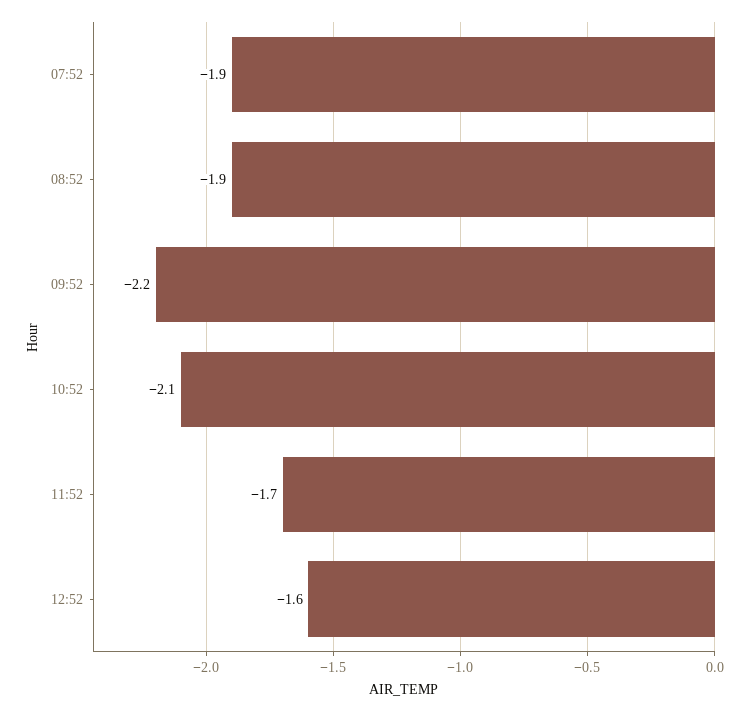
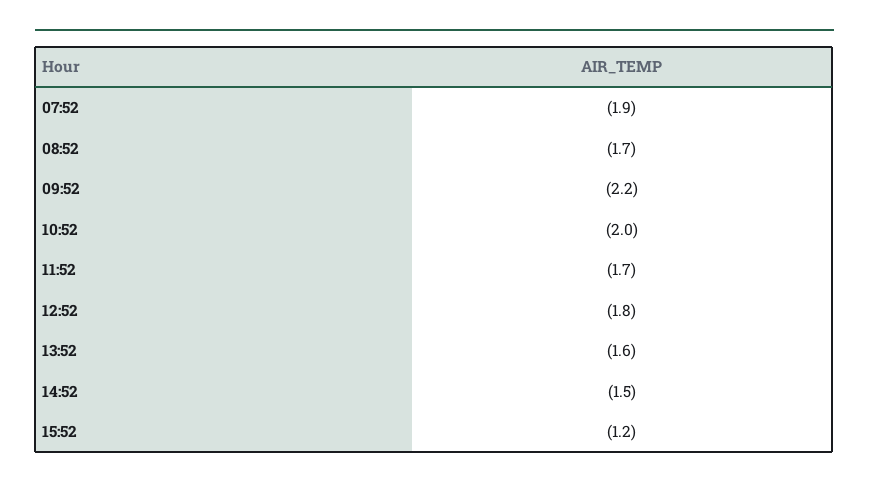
08:52: -1.9 -> -1.7
10:52: -2.1 -> -2
12:52: -1.6 -> -1.8
13:52: none -> -1.6
14:52: none -> -1.5
15:52: none -> -1.2

